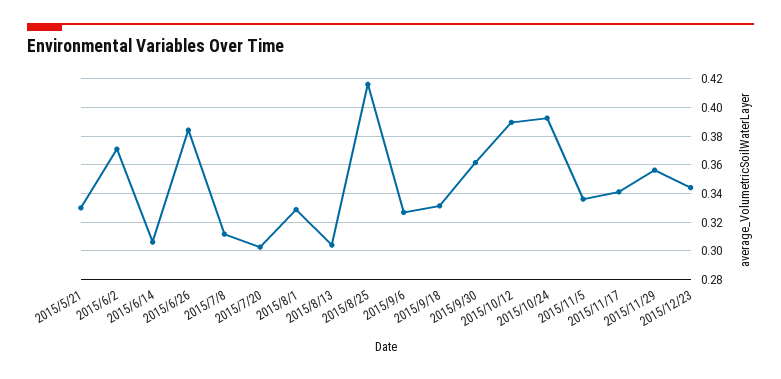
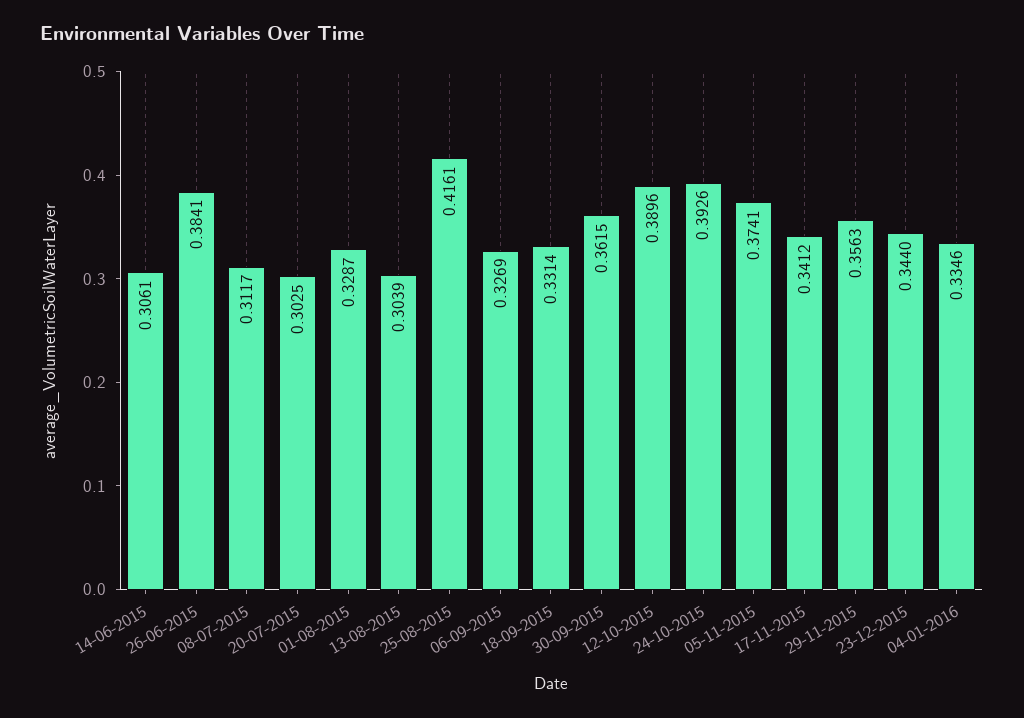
2015/5/21: 0.33 -> none
2015/6/2: 0.37 -> none
2015/11/5: 0.335 -> 0.3741
04-01-2016: none -> 0.3346

